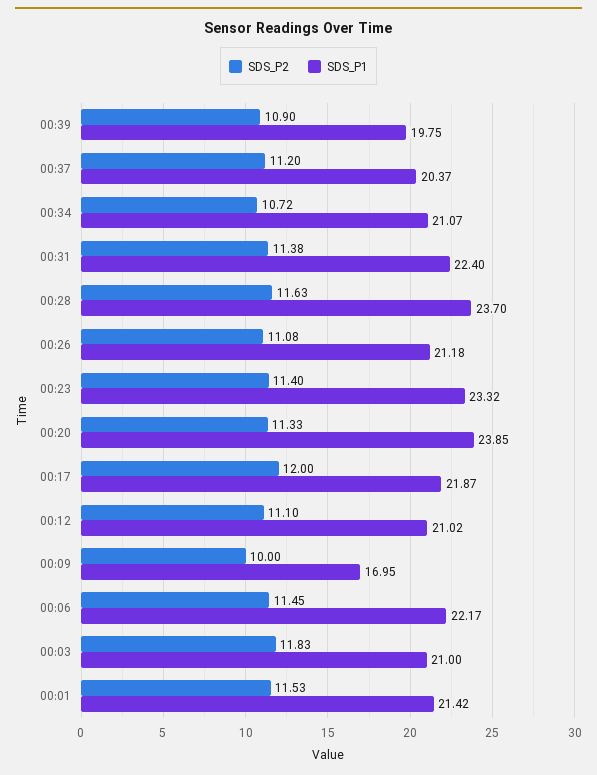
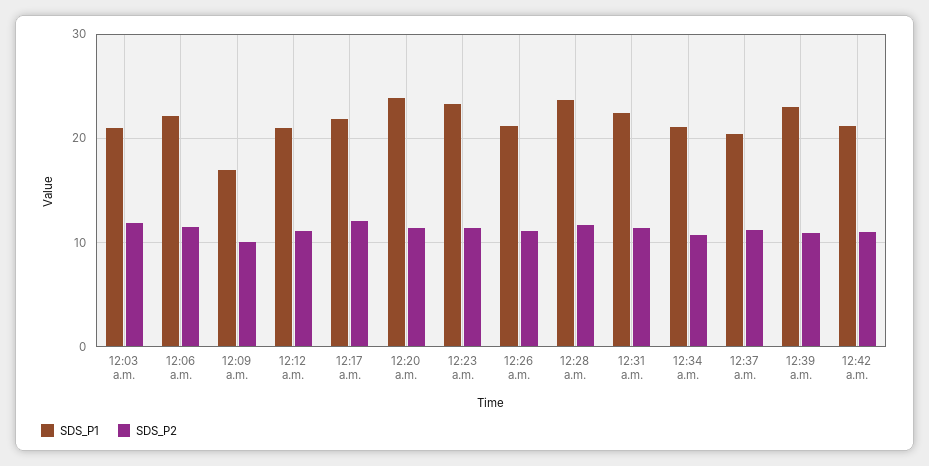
SDS_P1, 00:39: 19.75 -> 23
SDS_P2, 00:01: 11.53 -> none
SDS_P1, 00:01: 21.42 -> none
SDS_P1, 12:42 a.m.: none -> 21
SDS_P2, 12:42 a.m.: none -> 11

